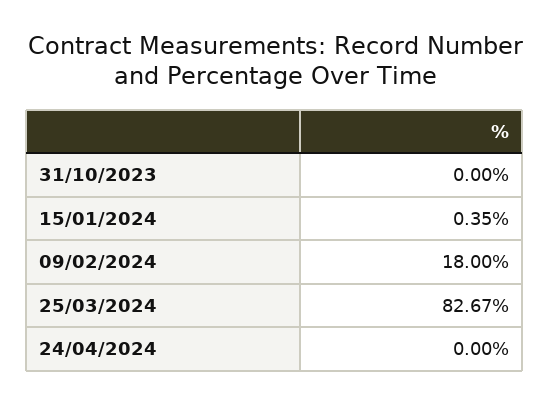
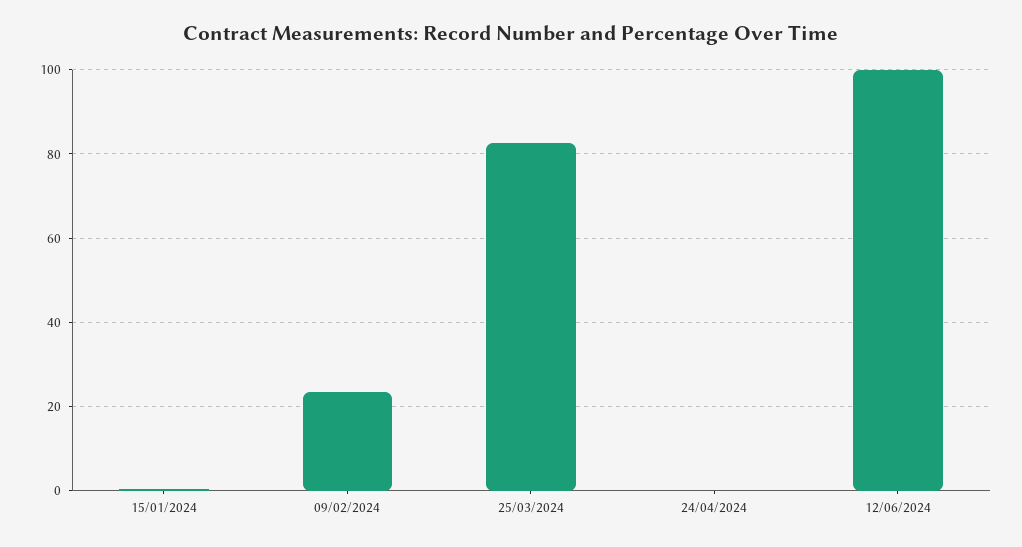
31/10/2023: 0 -> none
09/02/2024: 18 -> 24
12/06/2024: none -> 100

